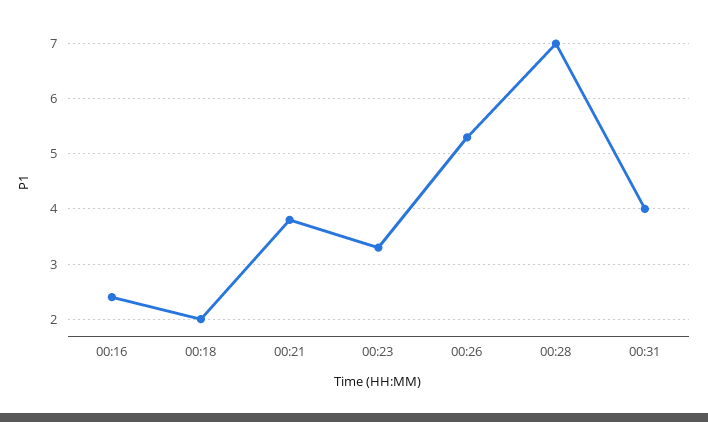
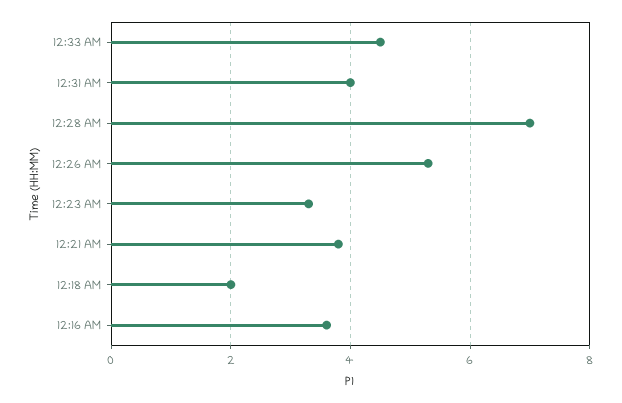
00:16: 2.5 -> 3.5
12:33 AM: none -> 4.5

